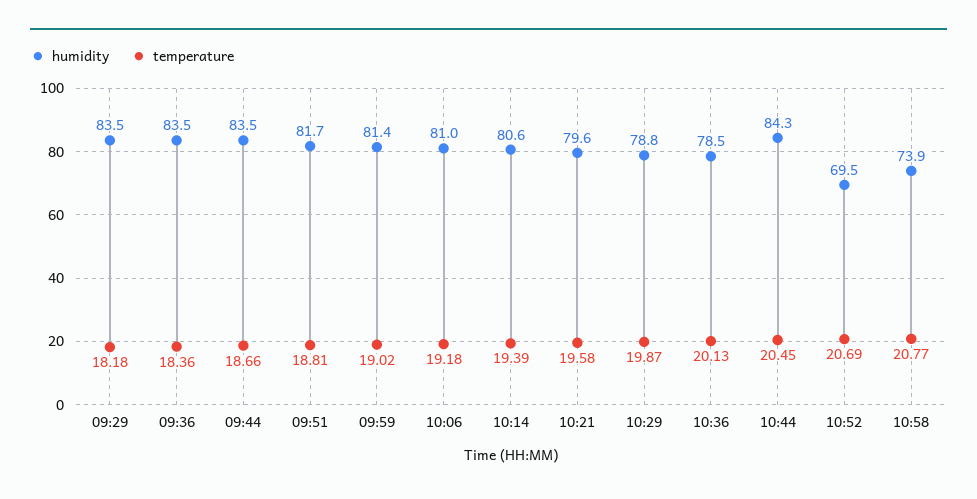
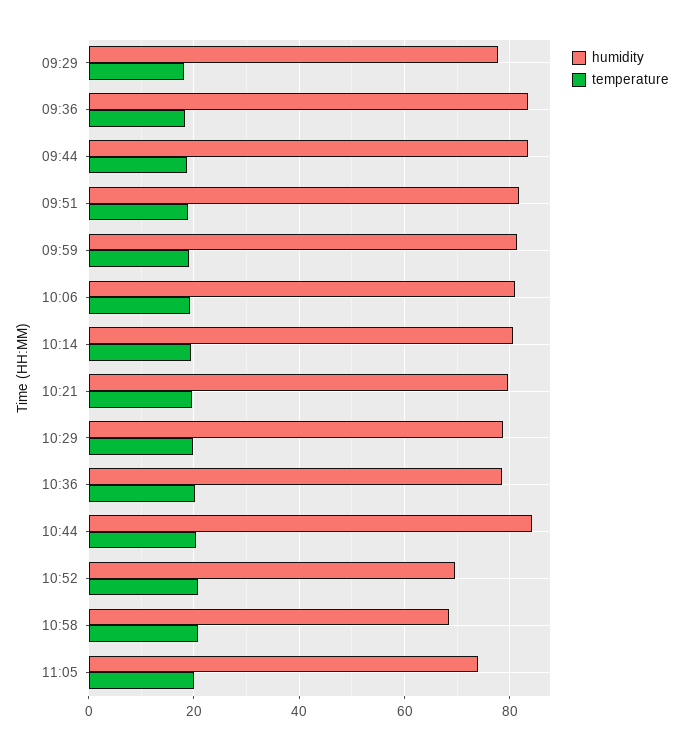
humidity, 09:29: 83.5 -> 78
humidity, 10:58: 73.9 -> 68
humidity, 11:05: none -> 74
temperature, 11:05: none -> 20

